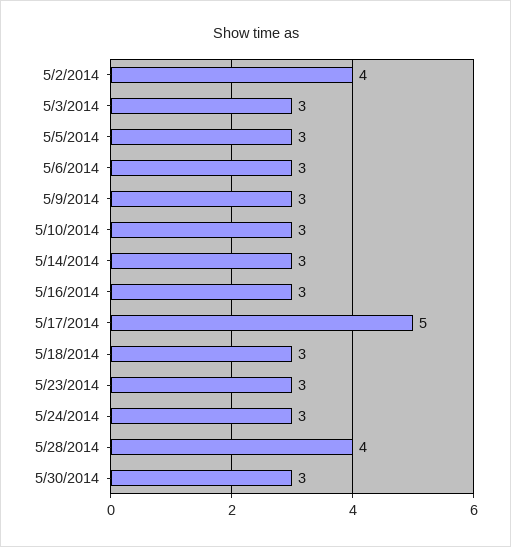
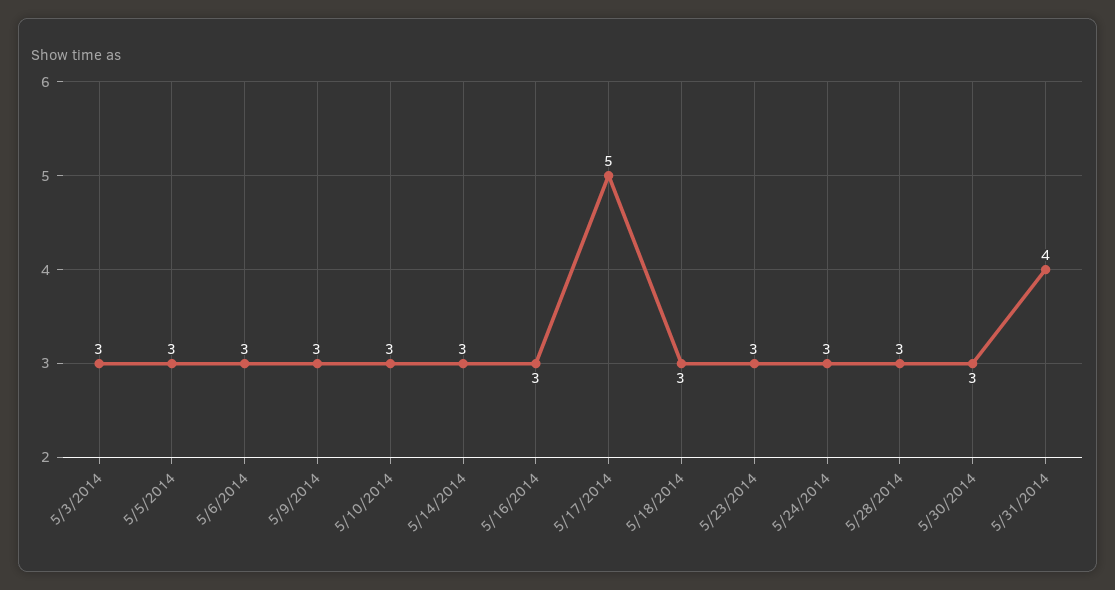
5/2/2014: 4 -> none
5/28/2014: 4 -> 3
5/31/2014: none -> 4

